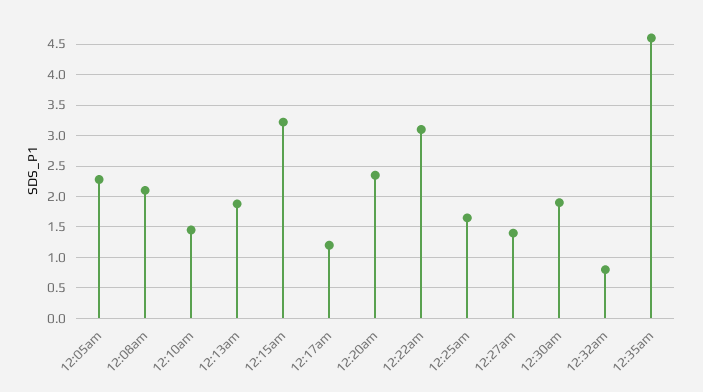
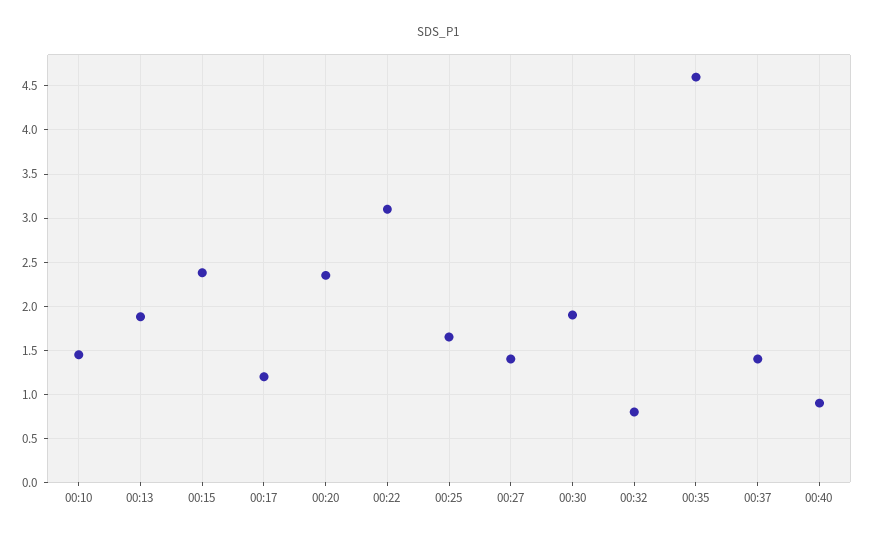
12:05am: 2.3 -> none
12:08am: 2.1 -> none
12:15am: 3.2 -> 2.4
00:37: none -> 1.4
00:40: none -> 0.9

